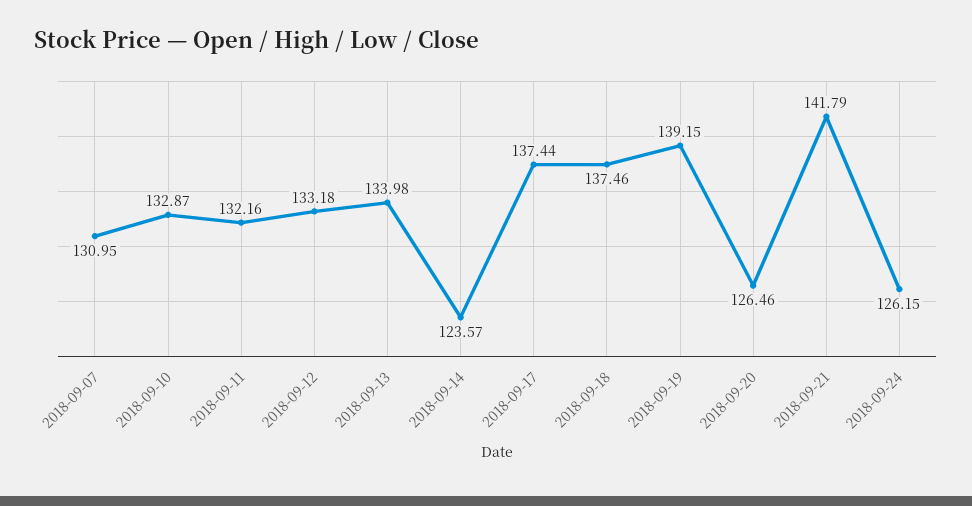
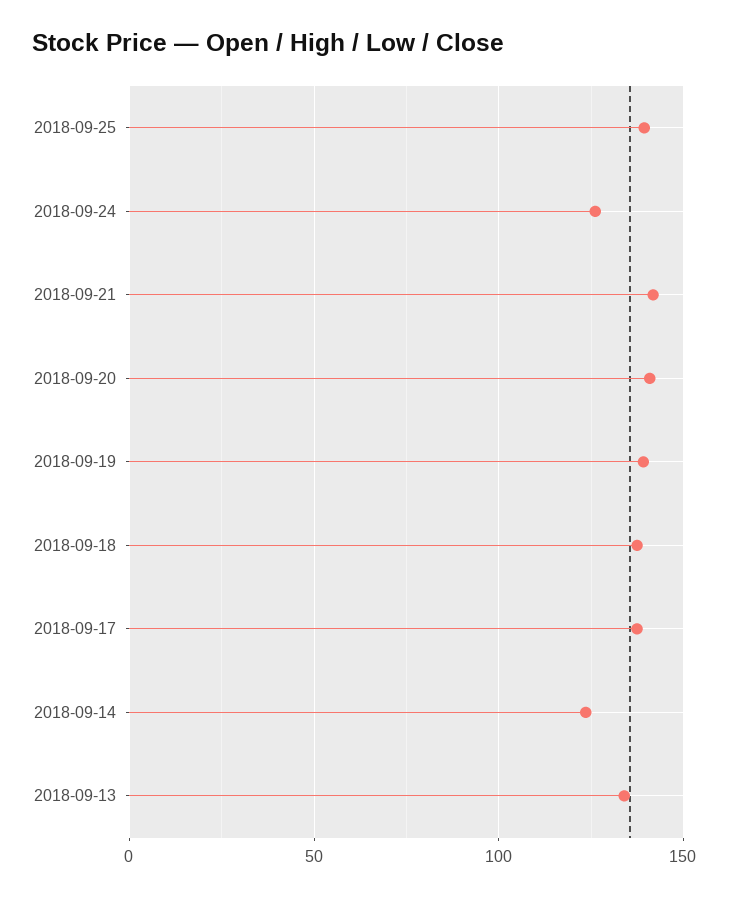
2018-09-07: 130.95 -> none
2018-09-10: 132.87 -> none
2018-09-11: 132.16 -> none
2018-09-12: 133.18 -> none
2018-09-20: 126.46 -> 140
2018-09-25: none -> 140

